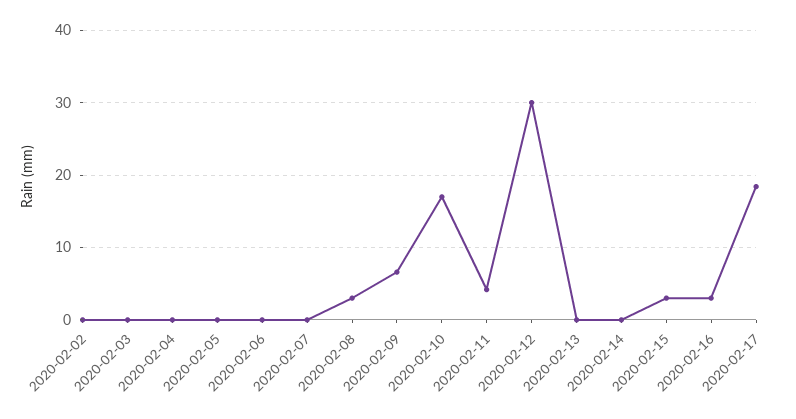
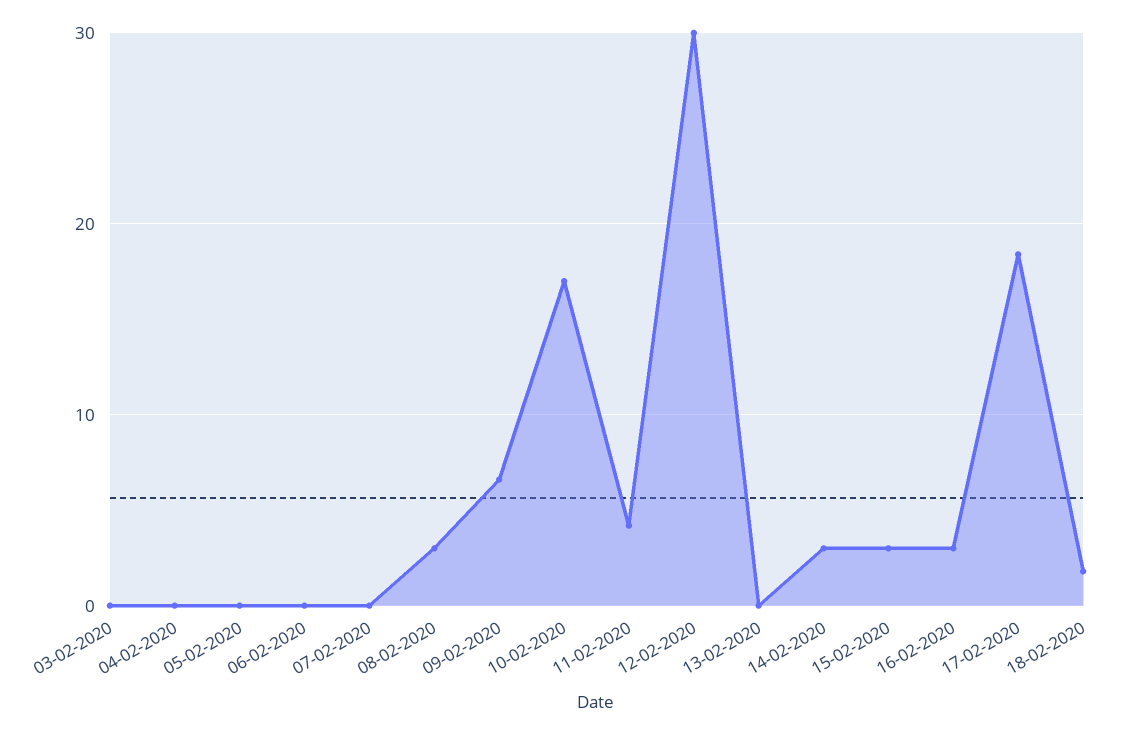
2020-02-02: 0 -> none
2020-02-14: 0 -> 3
18-02-2020: none -> 2

